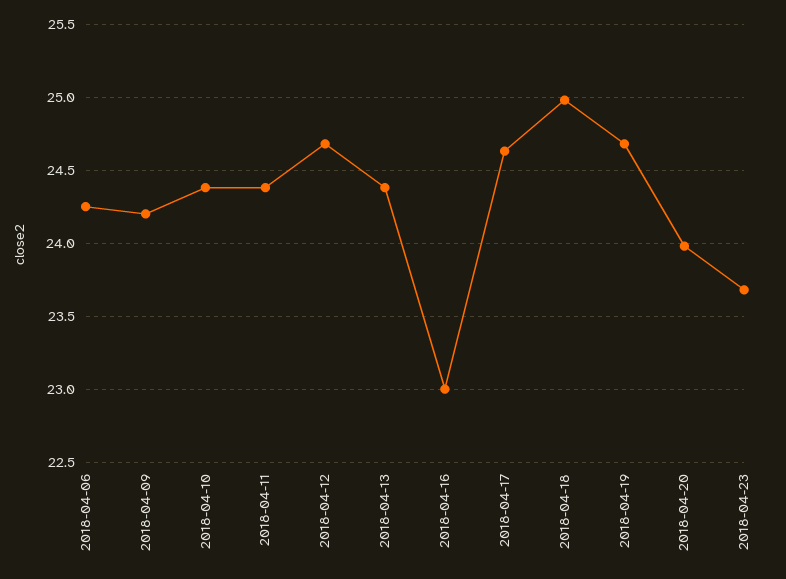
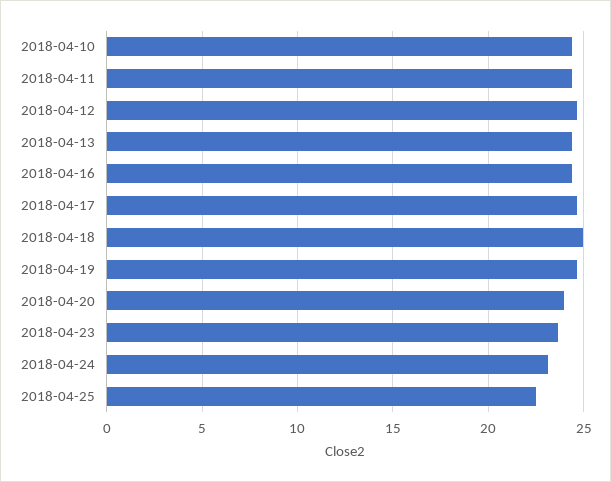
2018-04-06: 24.25 -> none
2018-04-09: 24.2 -> none
2018-04-16: 23 -> 24.5
2018-04-24: none -> 23
2018-04-25: none -> 22.5

